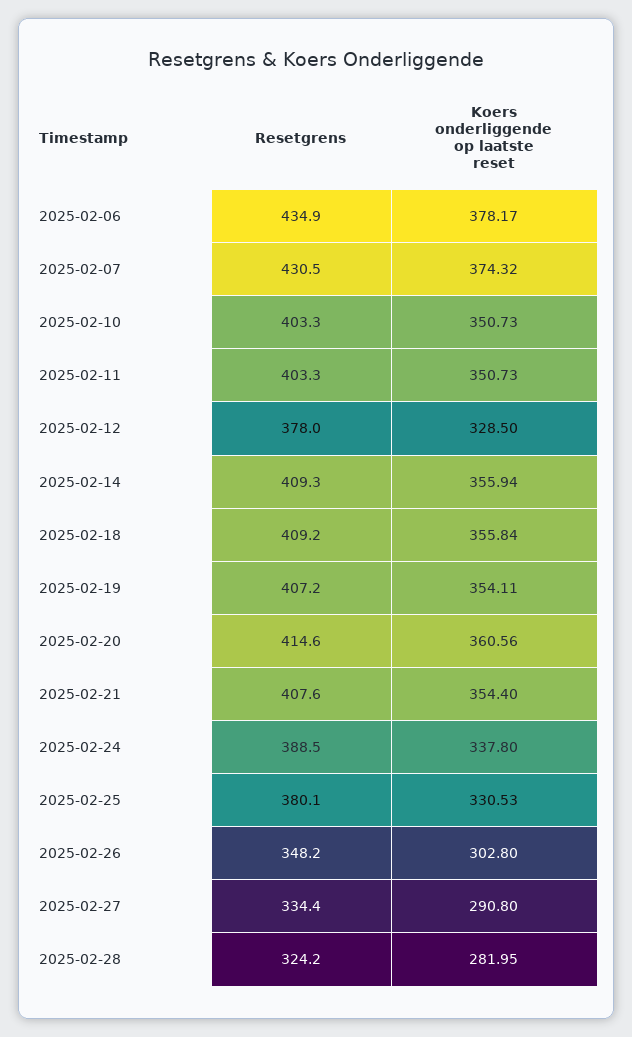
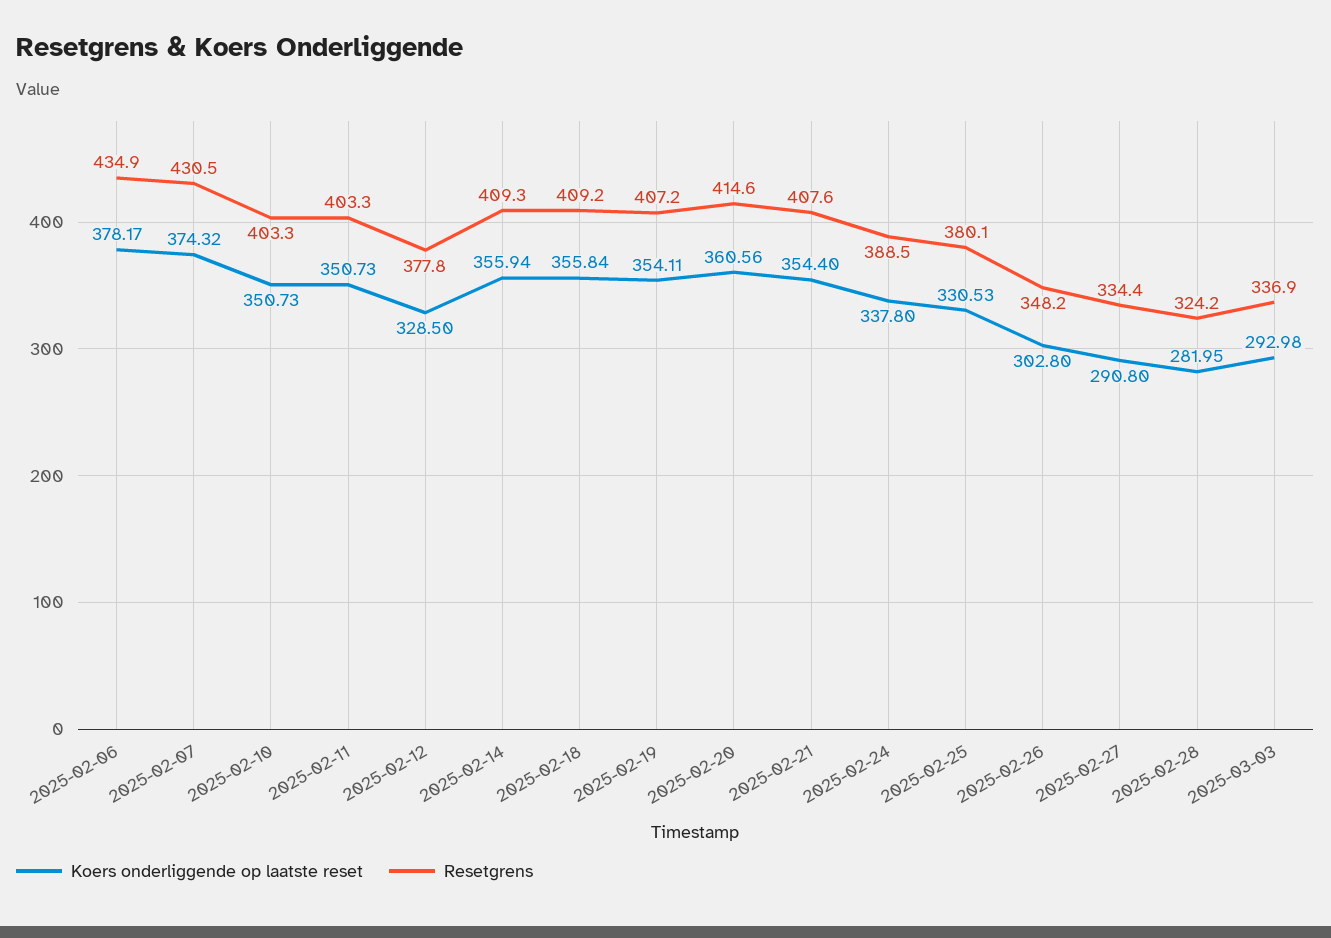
Resetgrens, 2025-02-12: 378 -> 377.8
Koers onderliggende op laatste reset, 2025-03-03: none -> 292.98
Resetgrens, 2025-03-03: none -> 336.9

